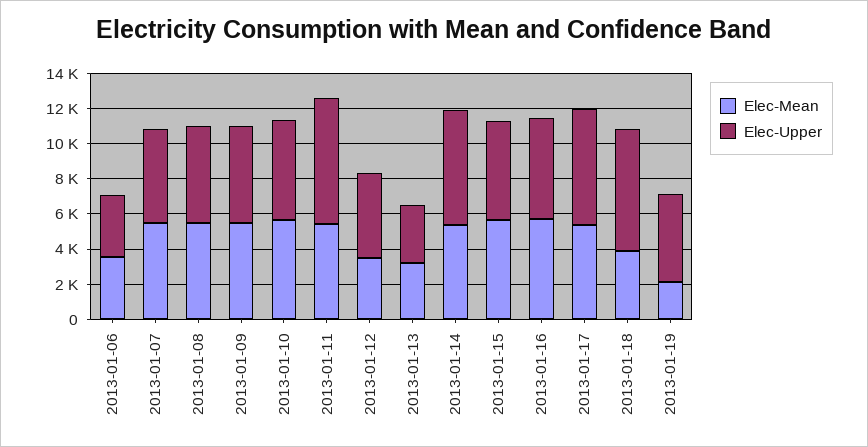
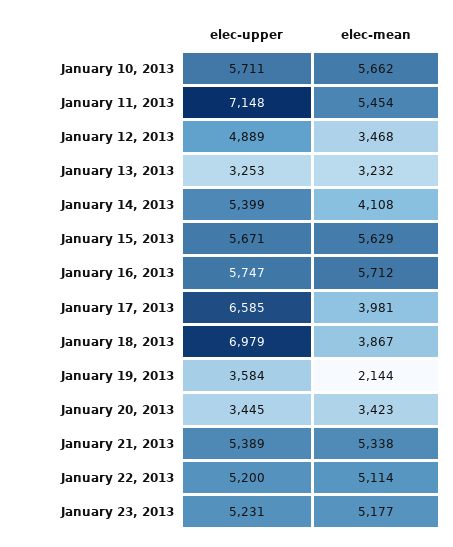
Elec-Mean, 2013-01-06: 3500 -> none
Elec-Upper, 2013-01-06: 3500 -> none
Elec-Mean, 2013-01-07: 5500 -> none
Elec-Upper, 2013-01-07: 5500 -> none
Elec-Mean, 2013-01-08: 5500 -> none
Elec-Upper, 2013-01-08: 5500 -> none
Elec-Mean, 2013-01-09: 5500 -> none
Elec-Upper, 2013-01-09: 5500 -> none
Elec-Mean, 2013-01-14: 5500 -> 4108
Elec-Upper, 2013-01-14: 6500 -> 5399
Elec-Mean, 2013-01-17: 5500 -> 3981
Elec-Upper, 2013-01-19: 5000 -> 3584
Elec-Upper, January 20, 2013: none -> 3445
Elec-Mean, January 20, 2013: none -> 3423
Elec-Upper, January 21, 2013: none -> 5389
Elec-Mean, January 21, 2013: none -> 5338
Elec-Upper, January 22, 2013: none -> 5200
Elec-Mean, January 22, 2013: none -> 5114
Elec-Upper, January 23, 2013: none -> 5231
Elec-Mean, January 23, 2013: none -> 5177

